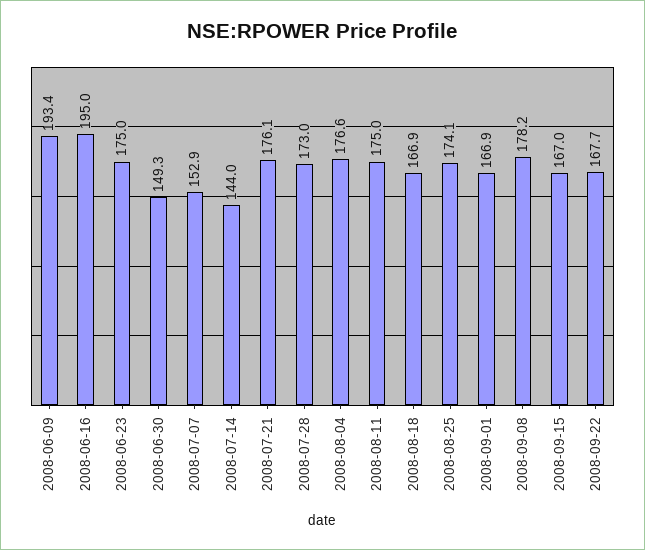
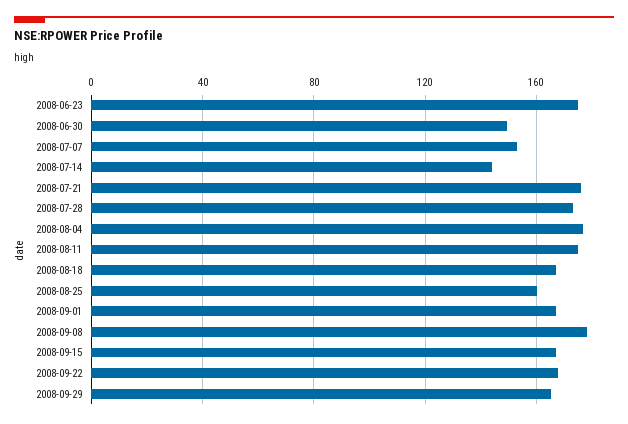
2008-06-09: 193.4 -> none
2008-06-16: 195 -> none
2008-08-25: 174.1 -> 160
2008-09-29: none -> 165

